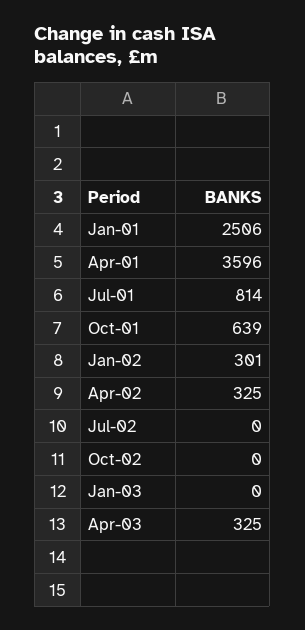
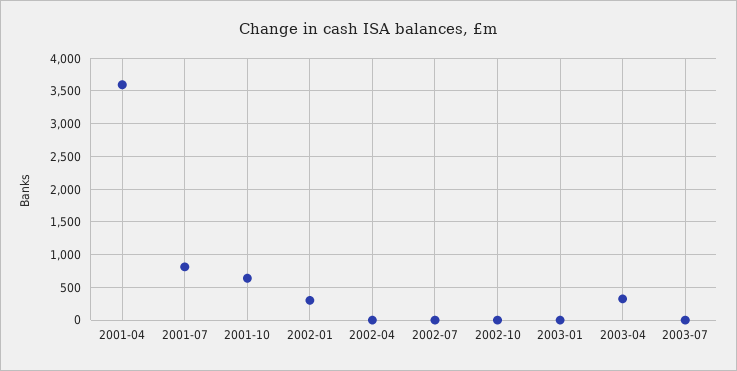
Jan-01: 2506 -> none
Apr-02: 325 -> 0
2003-07: none -> 0

